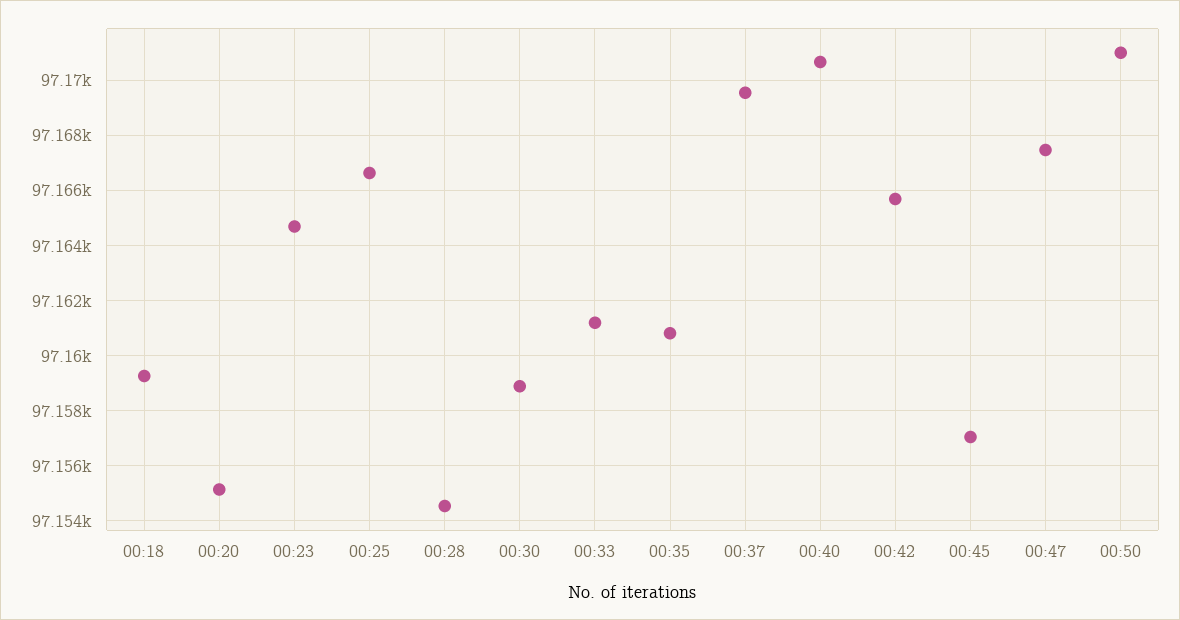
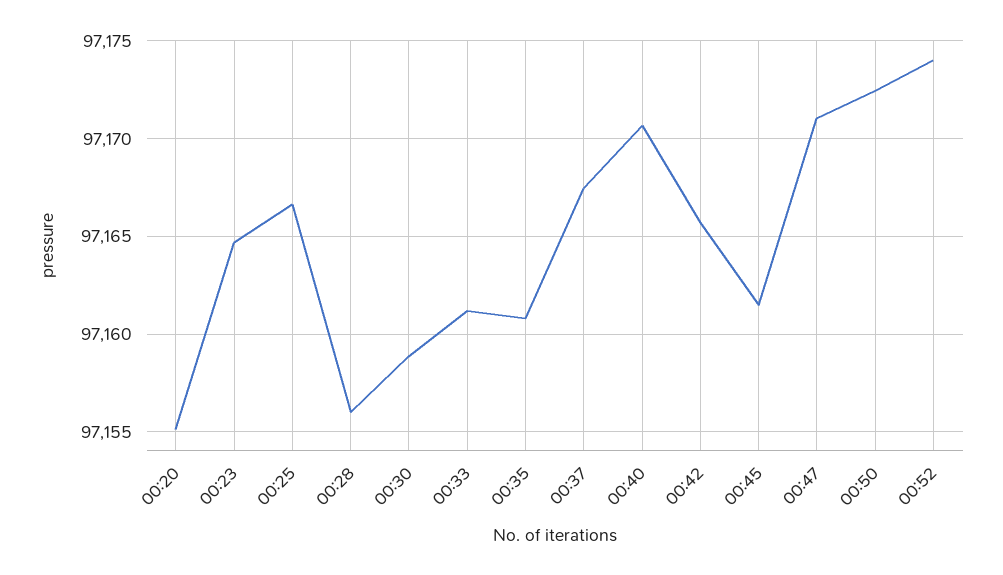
00:18: 97159.25 -> none
00:28: 97154.5 -> 97156
00:37: 97169.5 -> 97167.5
00:45: 97157 -> 97161.5
00:47: 97167.5 -> 97171
00:50: 97171 -> 97172.5
00:52: none -> 97174

